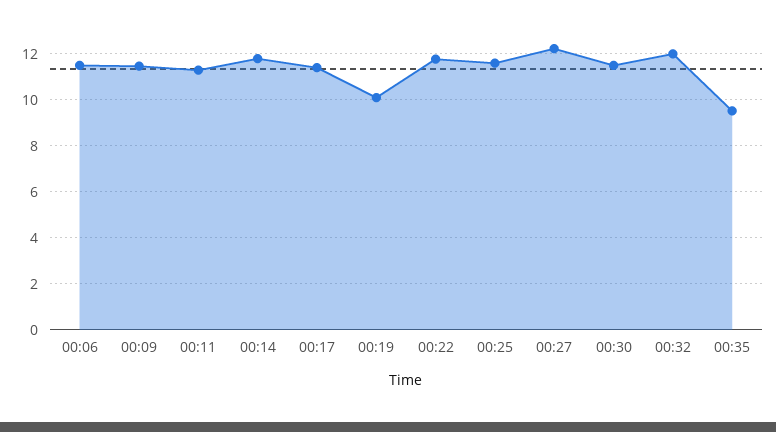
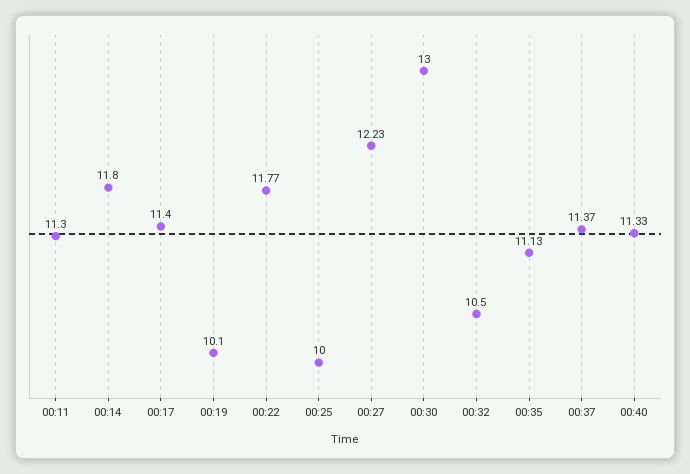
00:06: 11.5 -> none
00:09: 11.5 -> none
00:25: 11.5 -> 10
00:30: 11.5 -> 13
00:32: 12 -> 10.5
00:35: 9.5 -> 11.13
00:37: none -> 11.37
00:40: none -> 11.33

